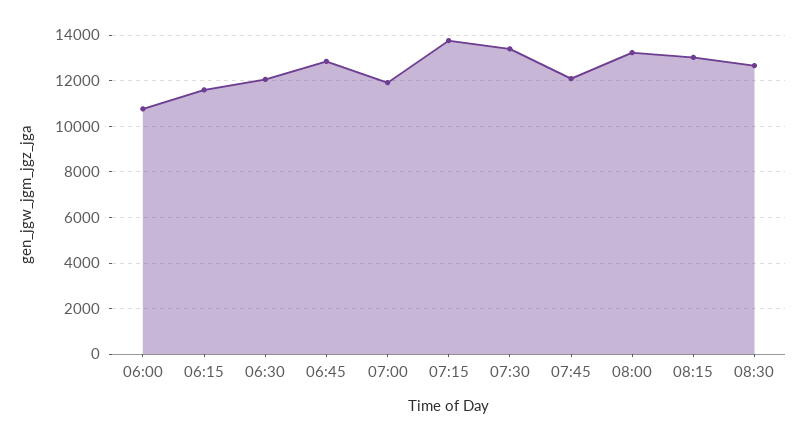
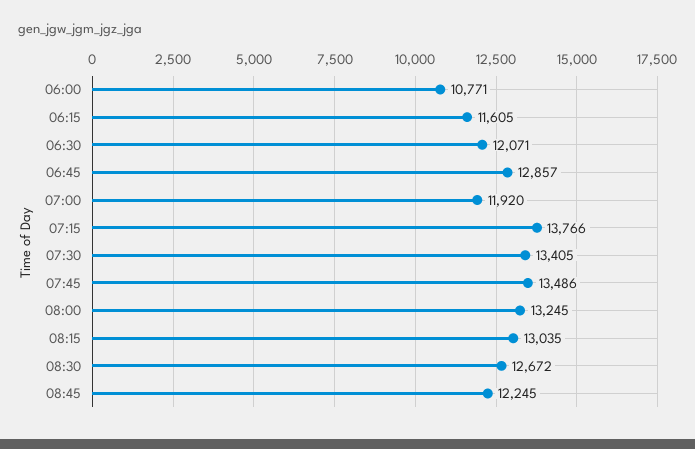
07:45: 12000 -> 13486
08:45: none -> 12245

